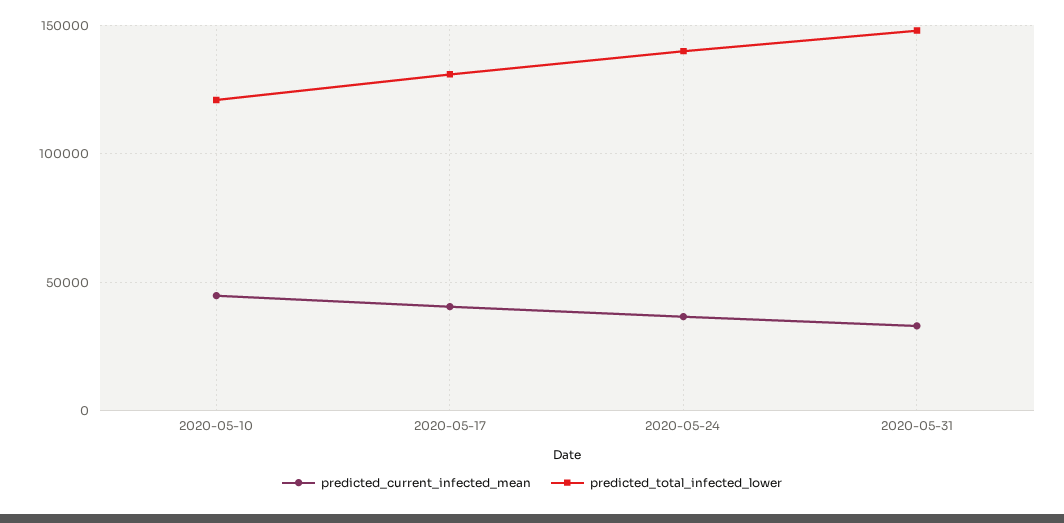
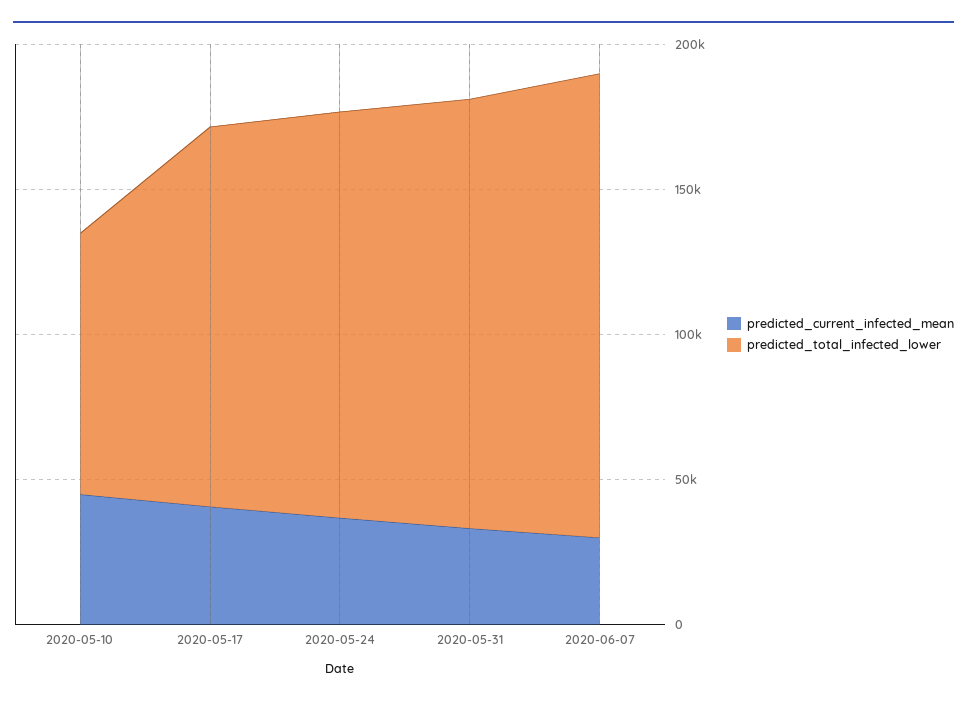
predicted_total_infected_lower, 2020-05-10: 120000 -> 90000
predicted_current_infected_mean, 2020-06-07: none -> 30000
predicted_total_infected_lower, 2020-06-07: none -> 160000

